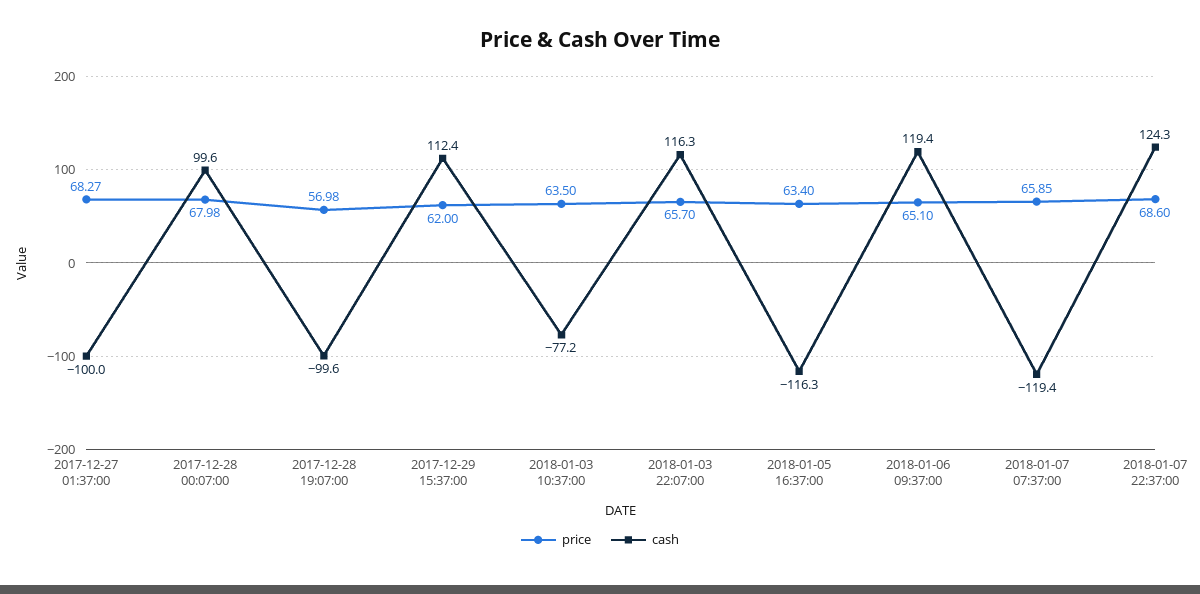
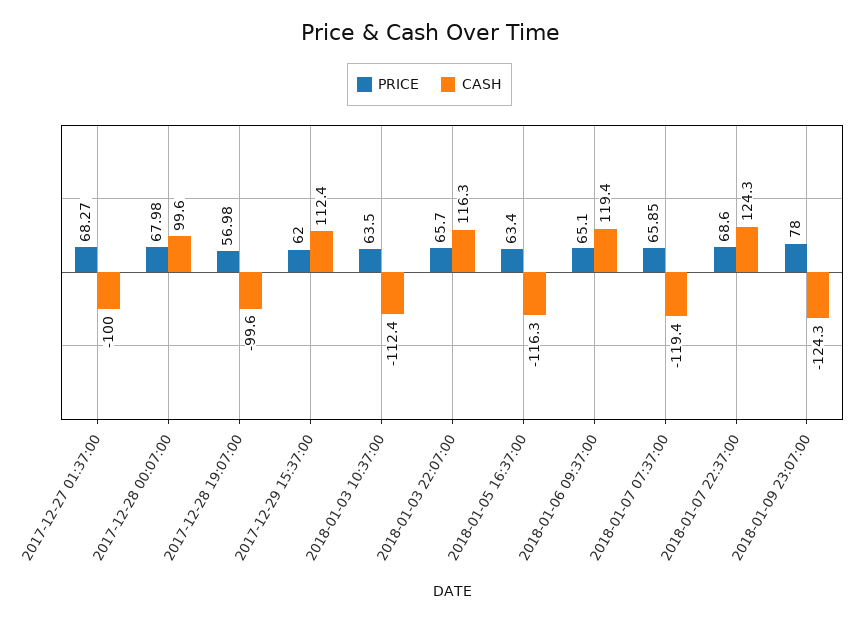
cash, 2018-01-03 10:37:00: -77.2 -> -112.4
price, 2018-01-09 23:07:00: none -> 78
cash, 2018-01-09 23:07:00: none -> -124.3

